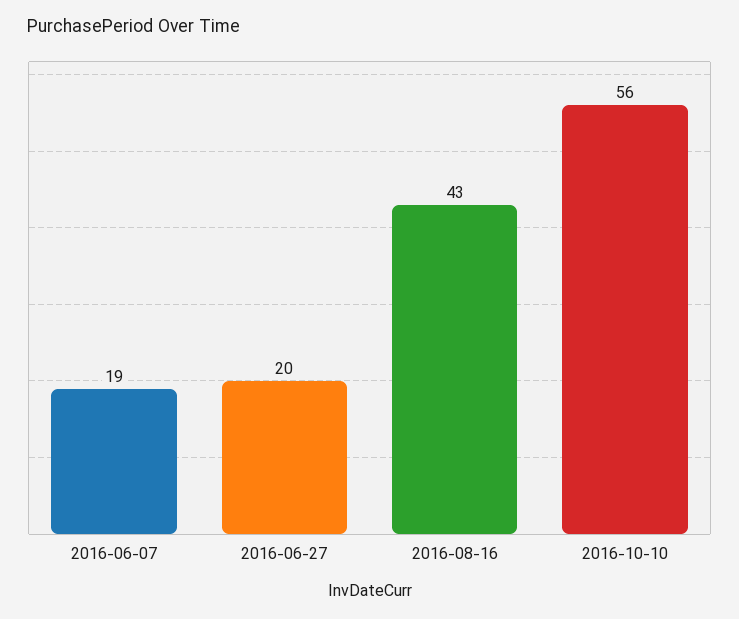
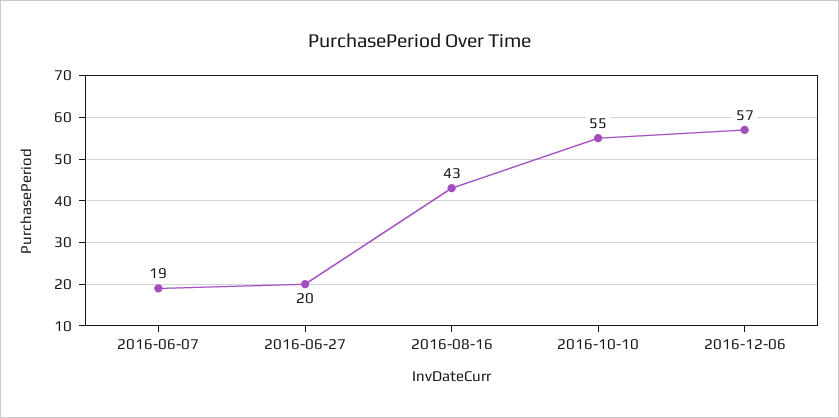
2016-10-10: 56 -> 55
2016-12-06: none -> 57

